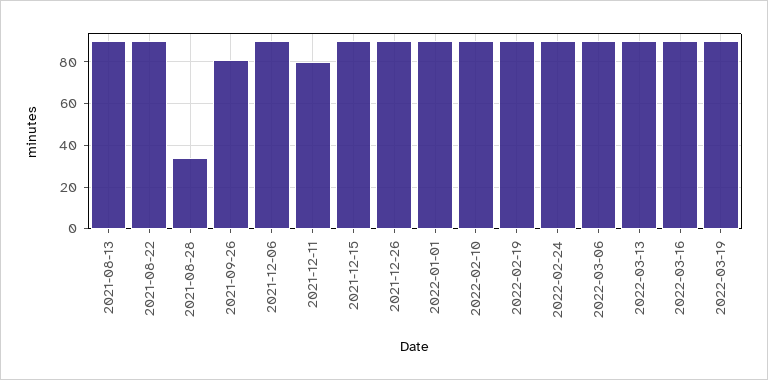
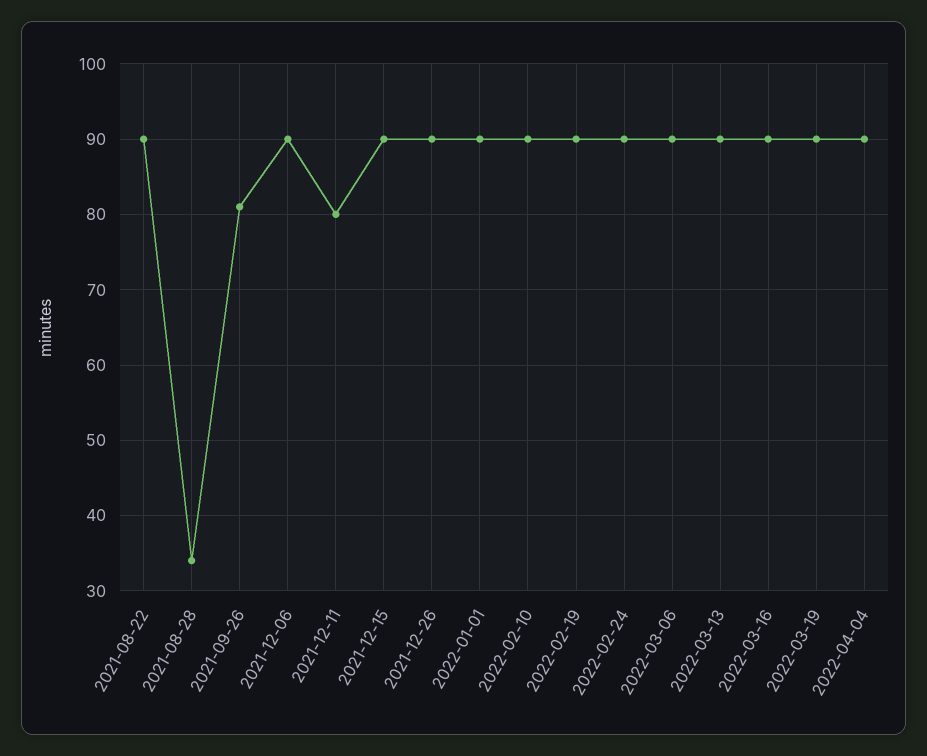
2021-08-13: 90 -> none
2022-04-04: none -> 90

